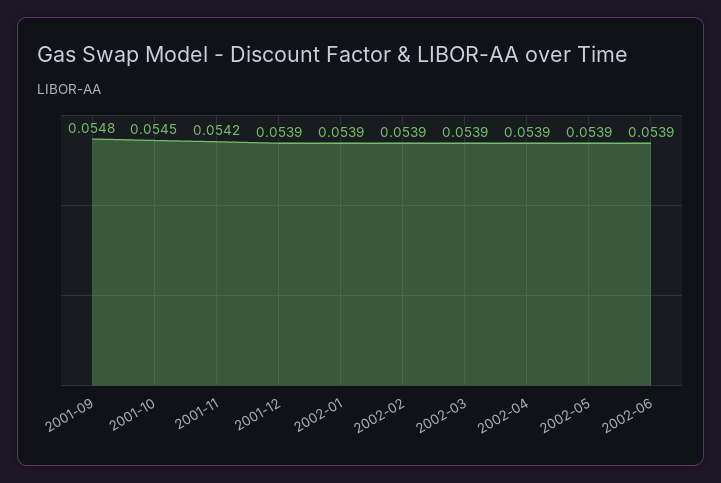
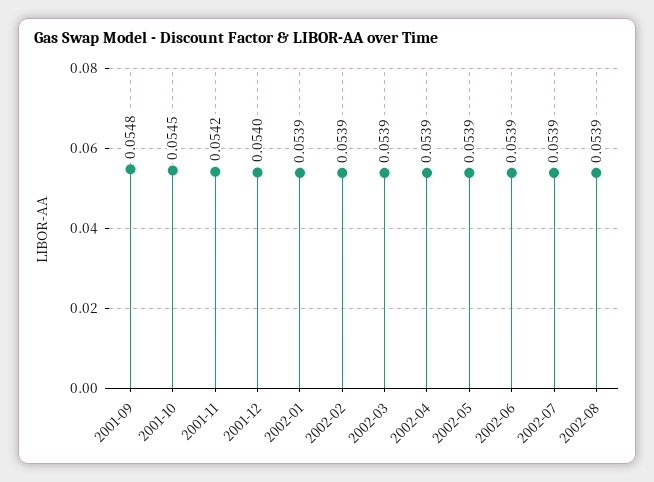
2001-12: 0.0539 -> 0.054
2002-07: none -> 0.0539
2002-08: none -> 0.0539

